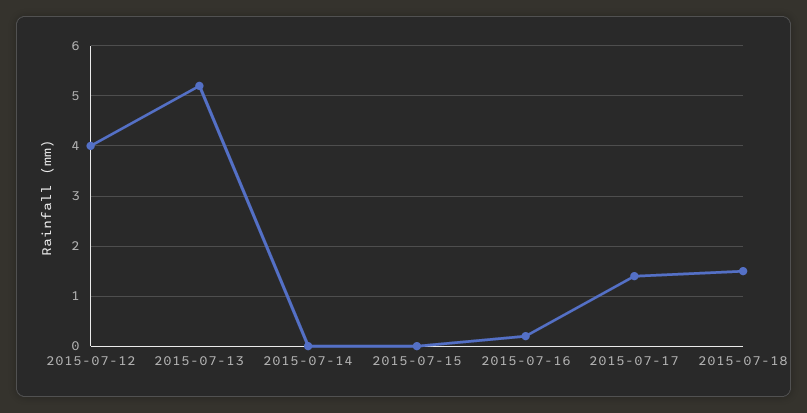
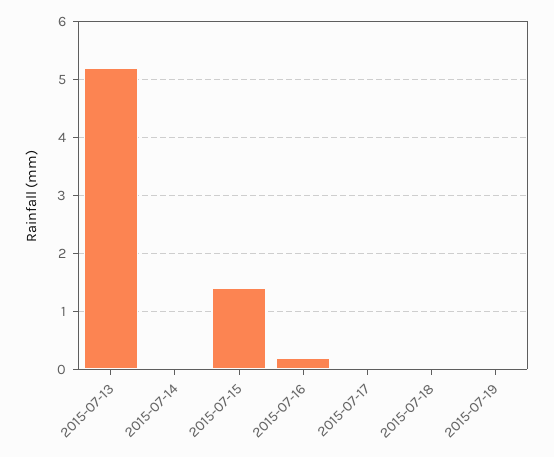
2015-07-12: 4 -> none
2015-07-15: 0 -> 1.5
2015-07-17: 1.5 -> 0
2015-07-18: 1.5 -> 0
2015-07-19: none -> 0

